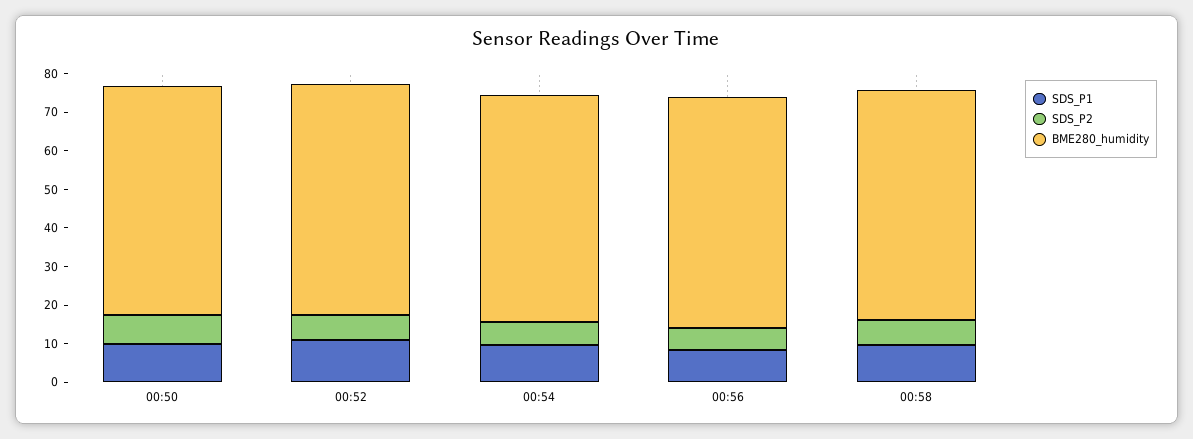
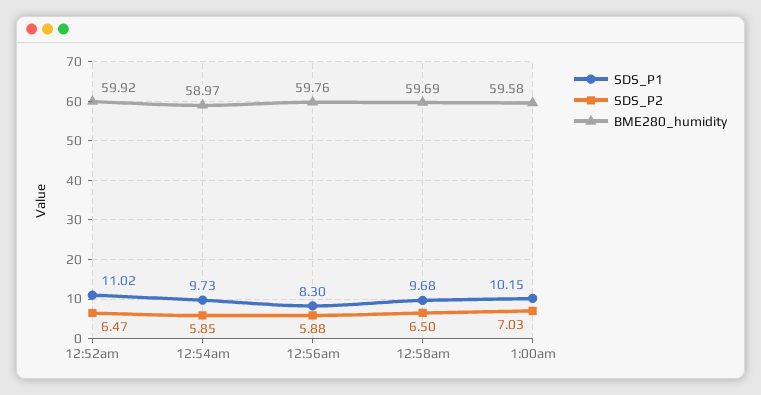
SDS_P1, 00:50: 10 -> none
SDS_P2, 00:50: 7.5 -> none
BME280_humidity, 00:50: 60 -> none
SDS_P1, 1:00am: none -> 10.15
SDS_P2, 1:00am: none -> 7.03
BME280_humidity, 1:00am: none -> 59.58

